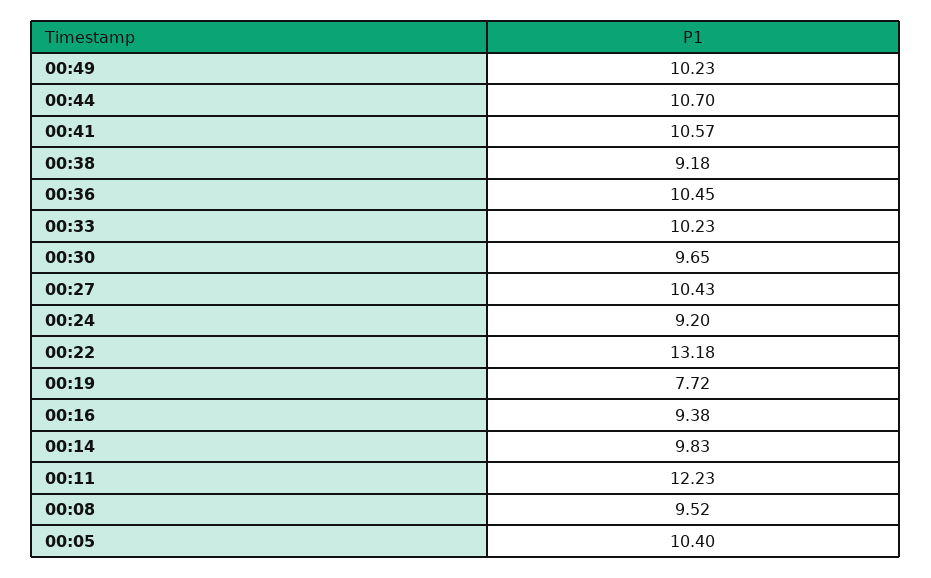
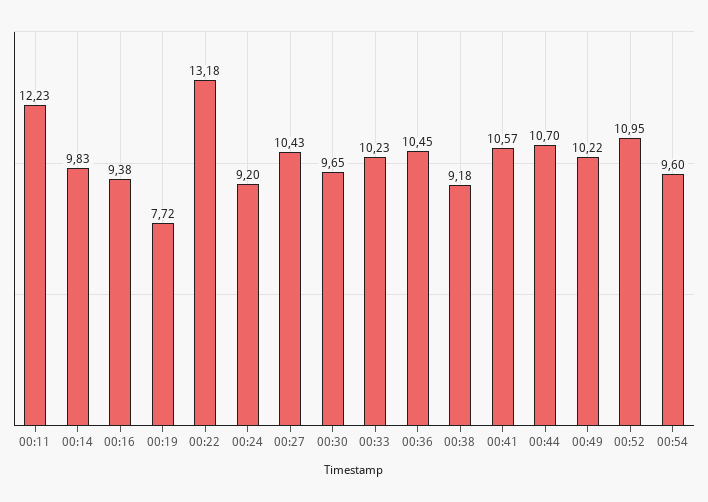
00:49: 10.23 -> 10.22
00:08: 9.52 -> none
00:05: 10.4 -> none
00:52: none -> 10.95
00:54: none -> 9.6

